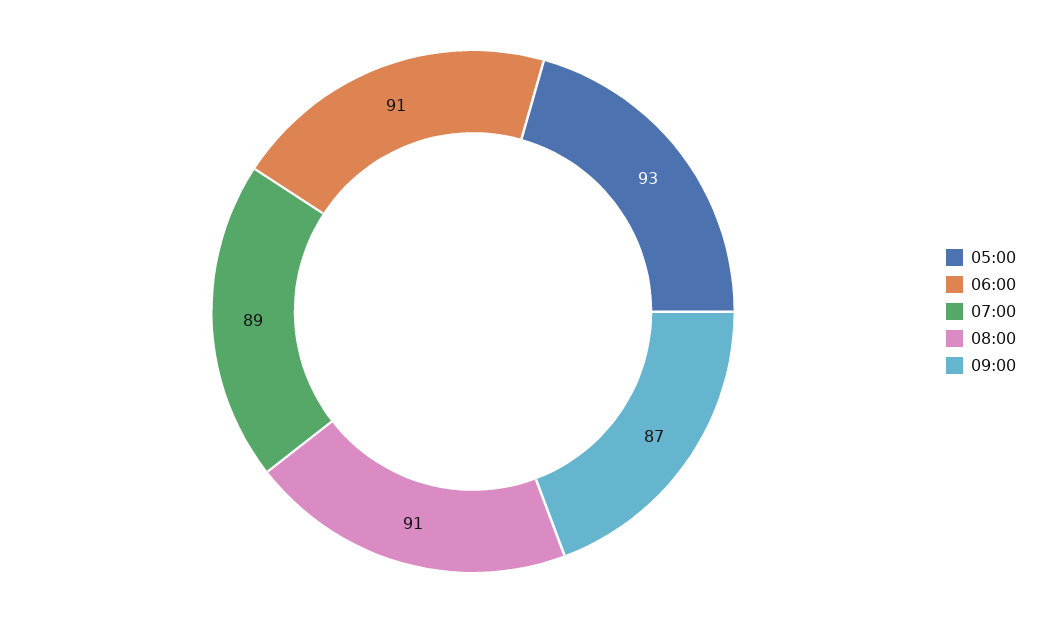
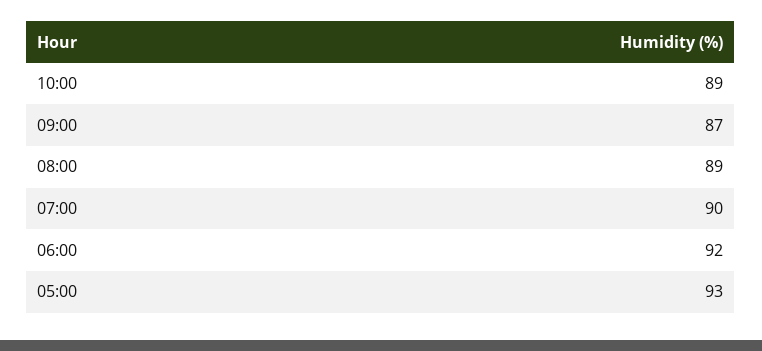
06:00: 91 -> 92
07:00: 89 -> 90
08:00: 91 -> 89
10:00: none -> 89

